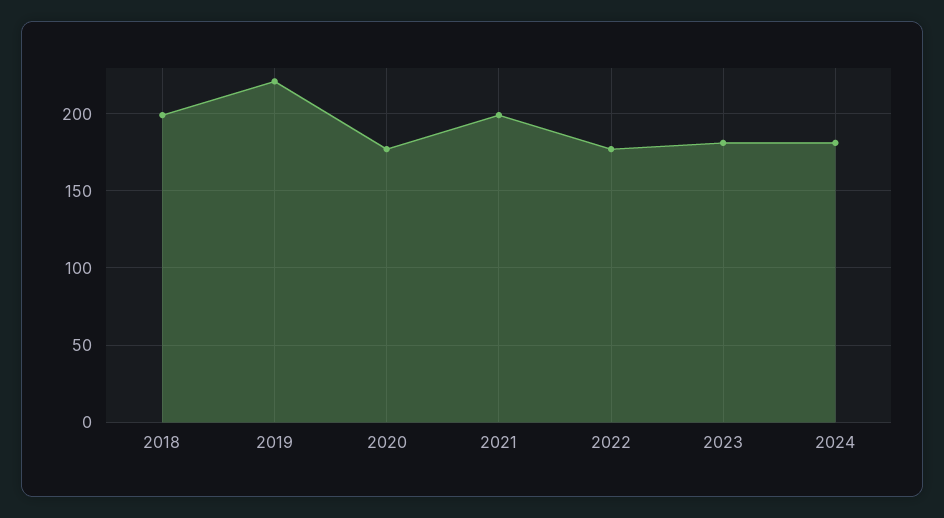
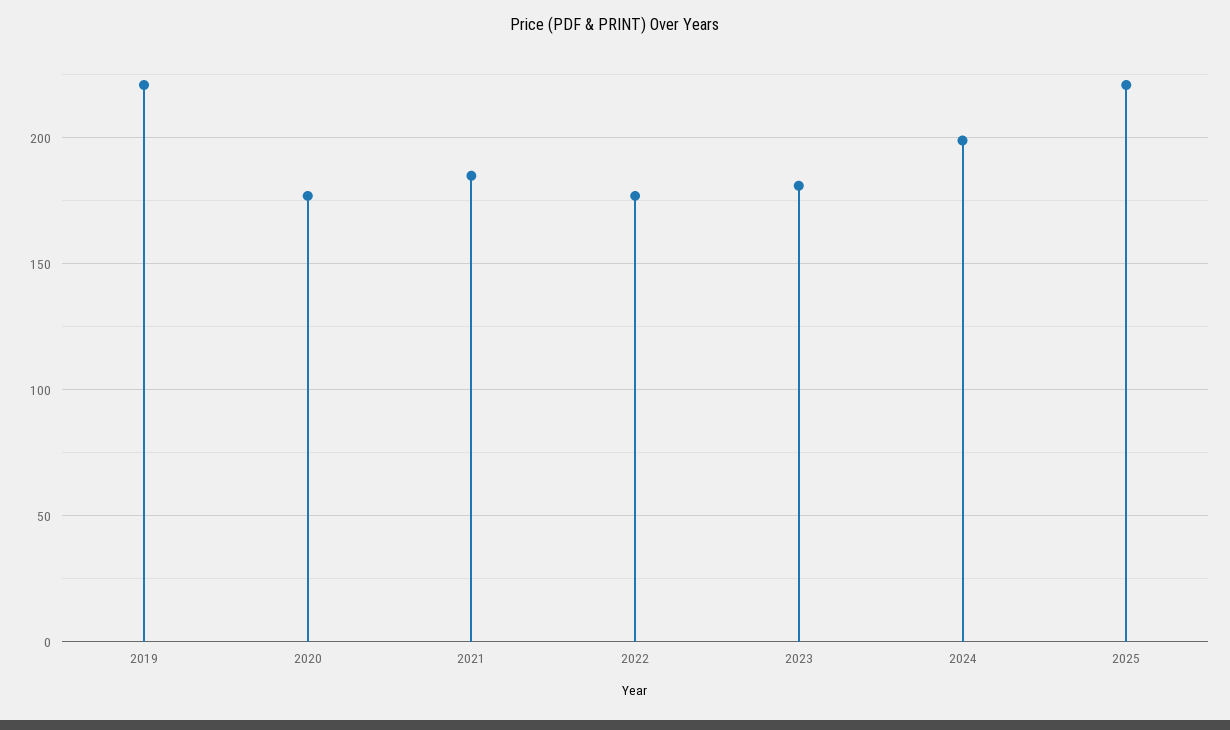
2018: 200 -> none
2021: 200 -> 185
2024: 180 -> 200
2025: none -> 220

